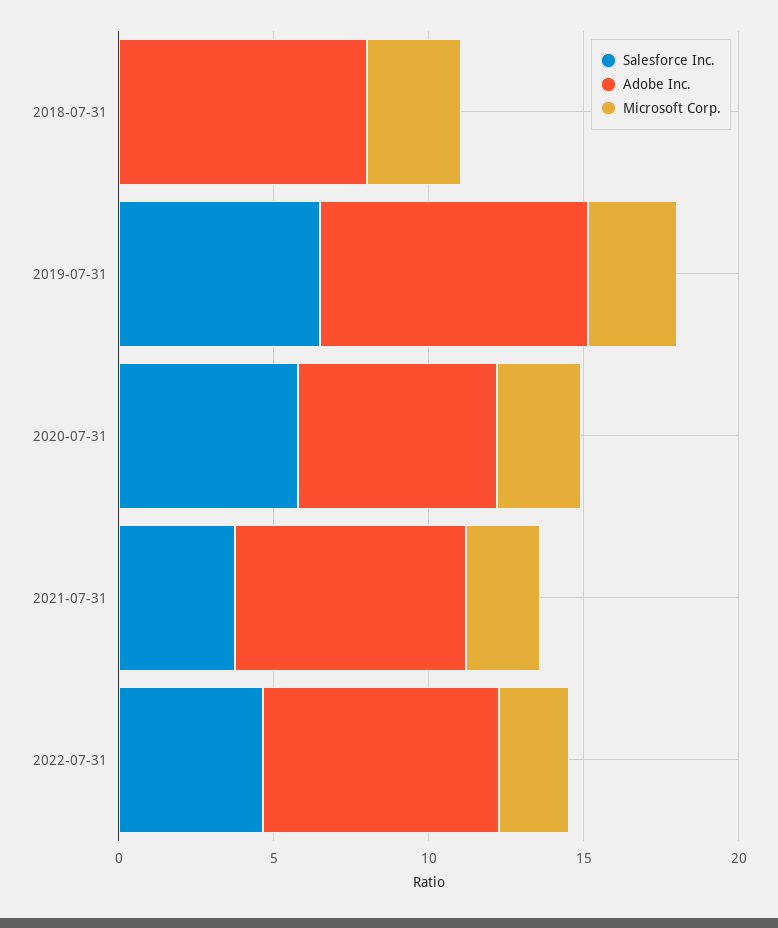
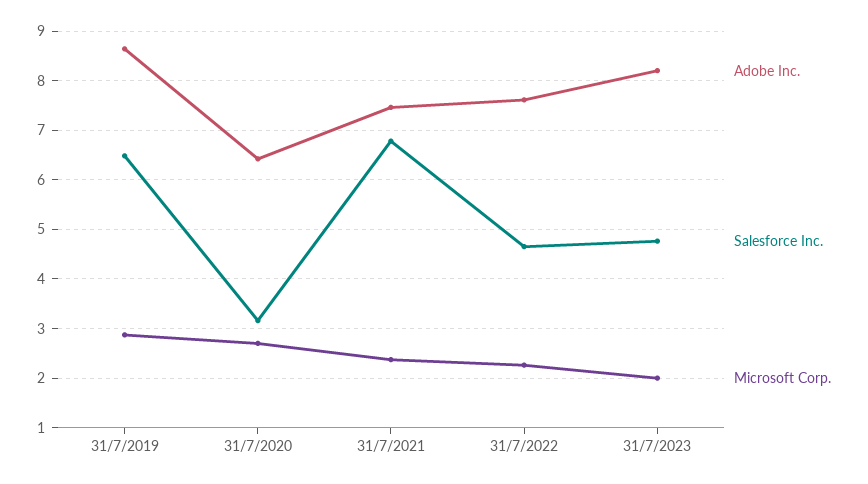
Salesforce Inc., 2018-07-31: 0 -> none
Adobe Inc., 2018-07-31: 8 -> none
Microsoft Corp., 2018-07-31: 3 -> none
Salesforce Inc., 2020-07-31: 6 -> 3.2
Salesforce Inc., 2021-07-31: 4 -> 6.8
Adobe Inc., 31/7/2023: none -> 8.2
Salesforce Inc., 31/7/2023: none -> 4.8
Microsoft Corp., 31/7/2023: none -> 2

